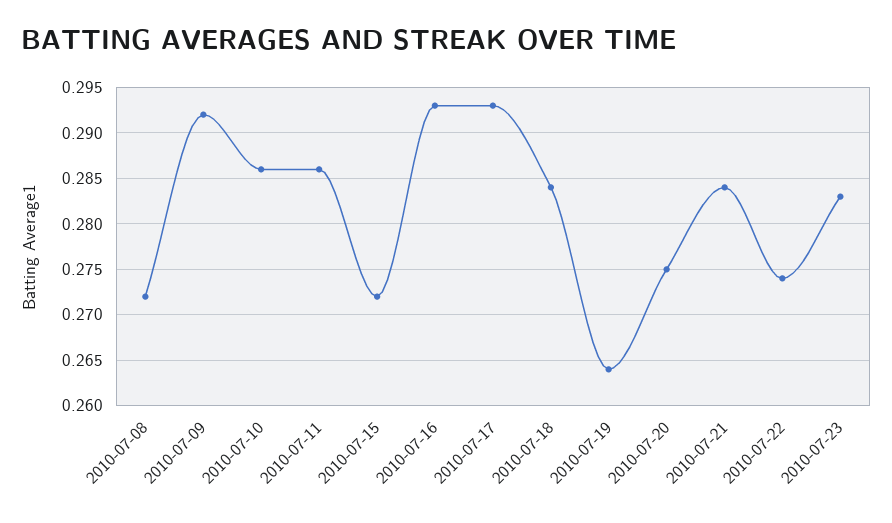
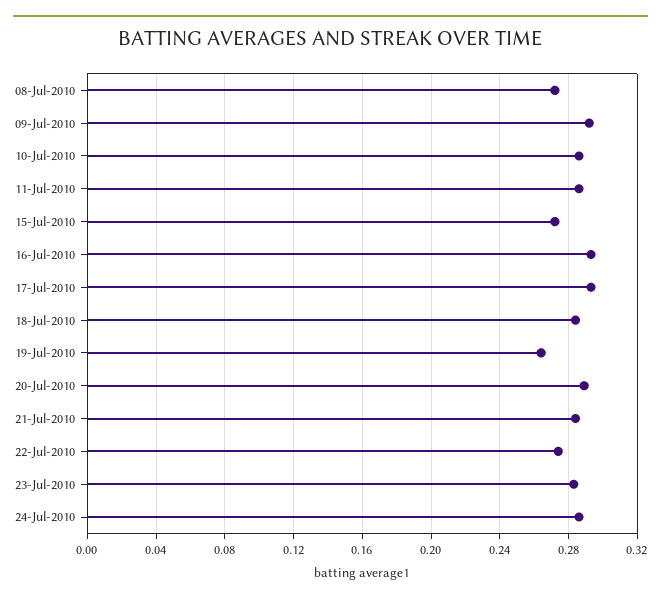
2010-07-20: 0.275 -> 0.29
24-Jul-2010: none -> 0.285

